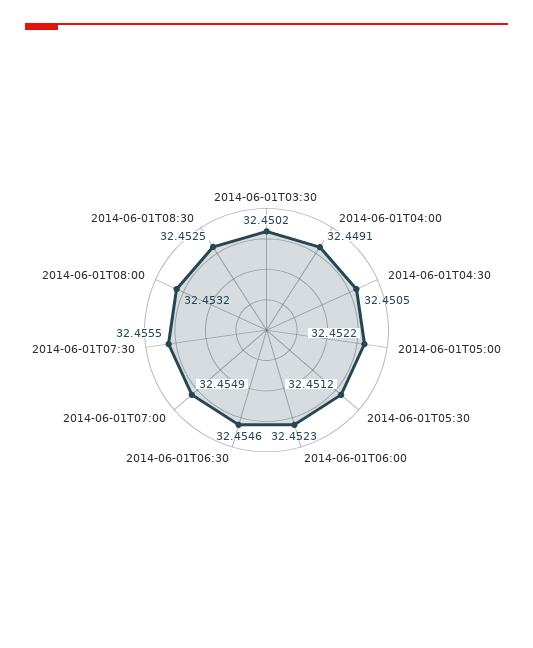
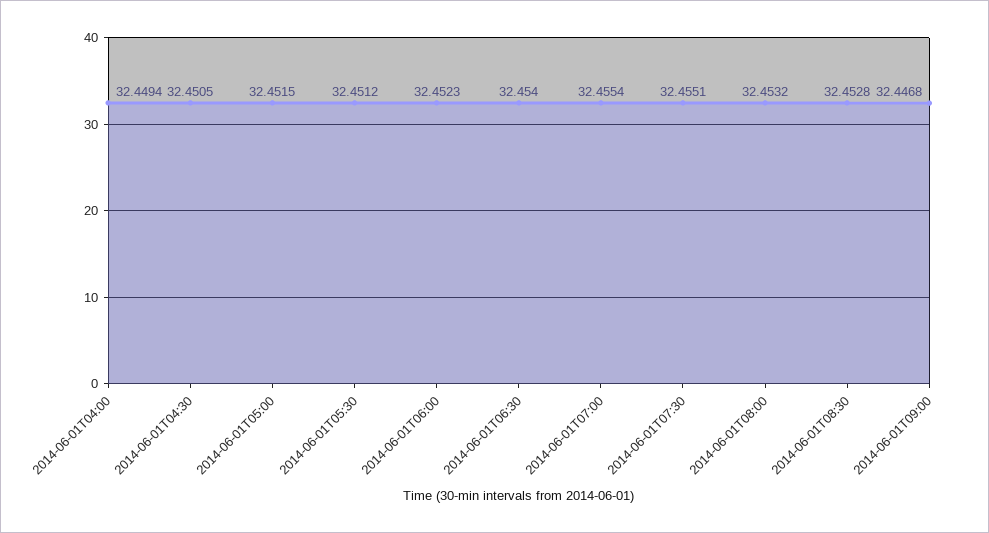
2014-06-01T03:30: 32.4502 -> none
2014-06-01T04:00: 32.4491 -> 32.4494
2014-06-01T05:00: 32.4522 -> 32.4515
2014-06-01T06:30: 32.4546 -> 32.454
2014-06-01T07:00: 32.4549 -> 32.4554
2014-06-01T07:30: 32.4555 -> 32.4551
2014-06-01T08:30: 32.4525 -> 32.4528
2014-06-01T09:00: none -> 32.4468

